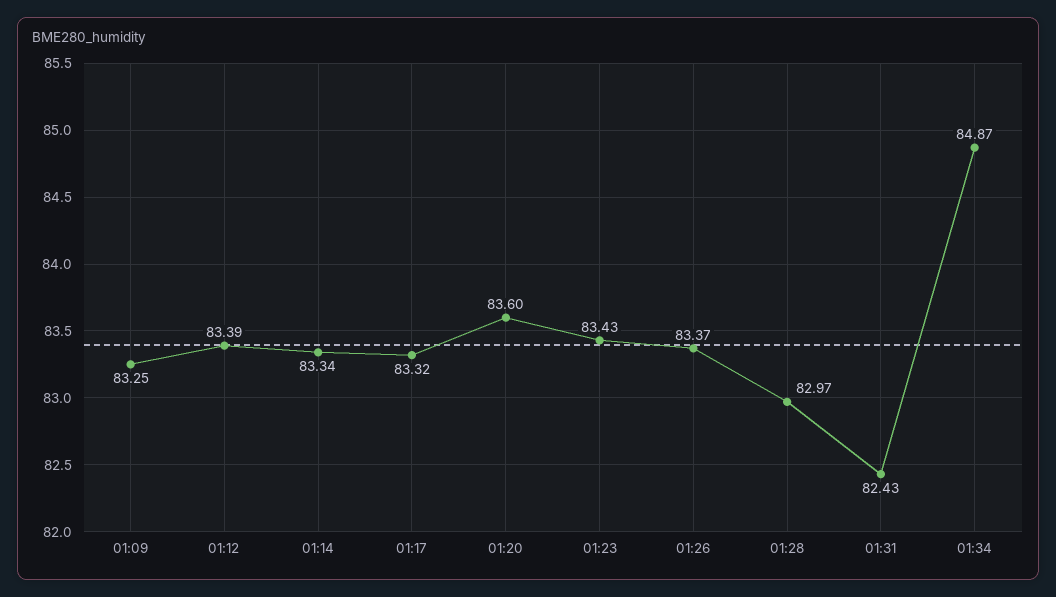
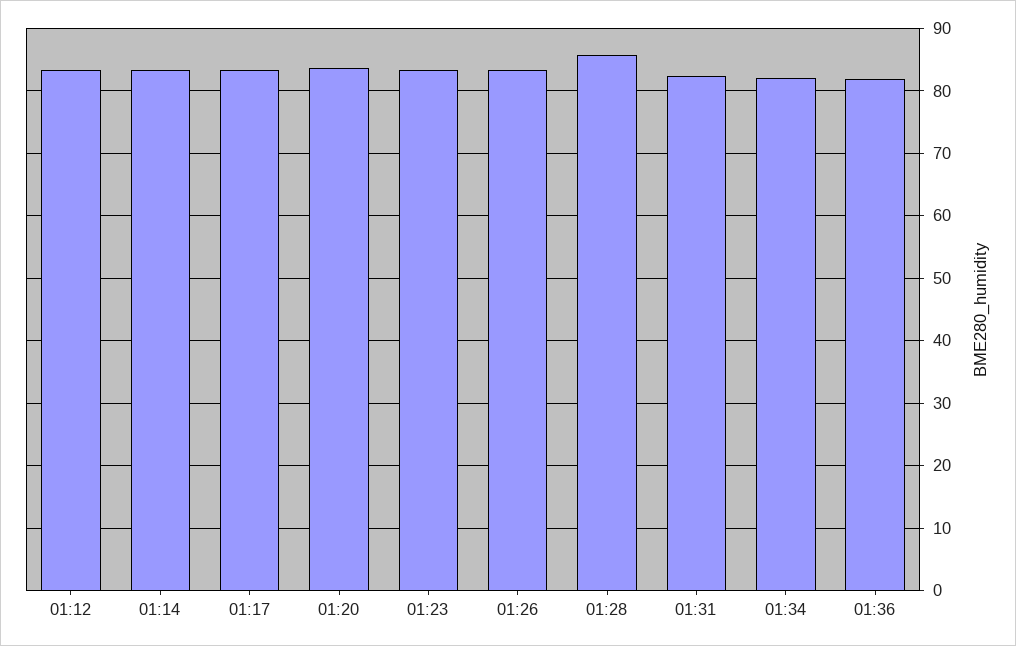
01:09: 83.25 -> none
01:28: 82.97 -> 86
01:34: 84.87 -> 82
01:36: none -> 82

